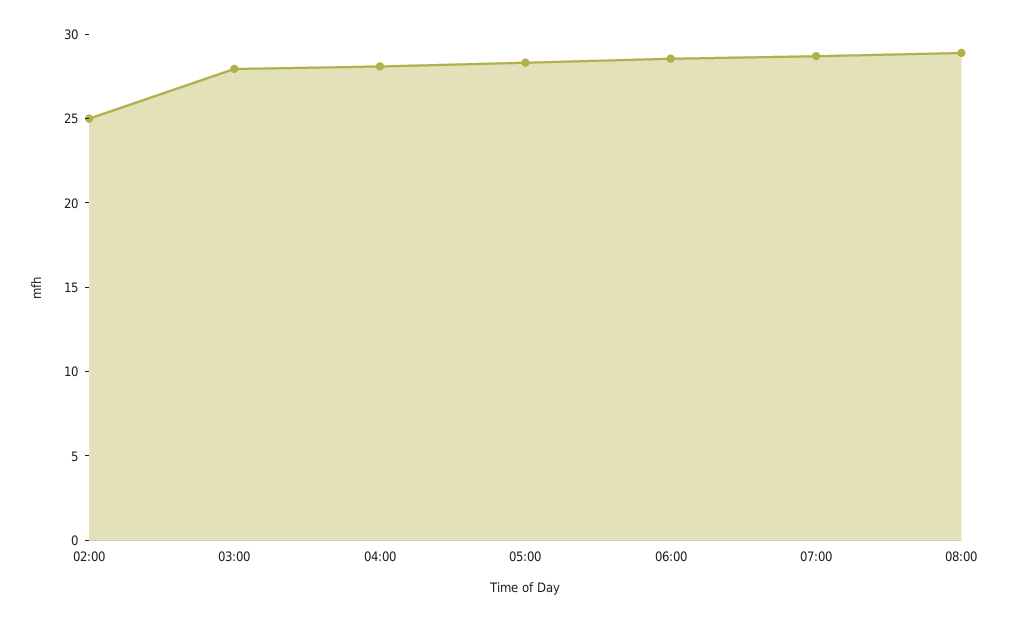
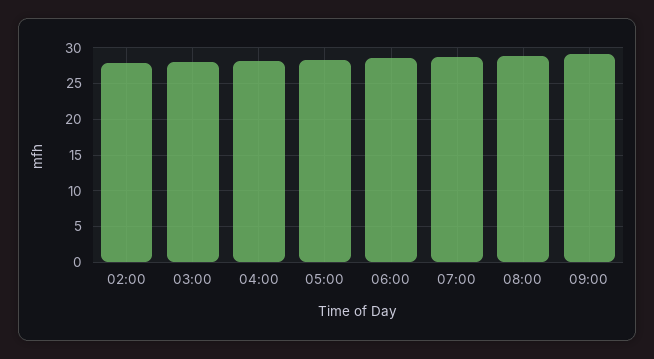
02:00: 25 -> 28
09:00: none -> 29

